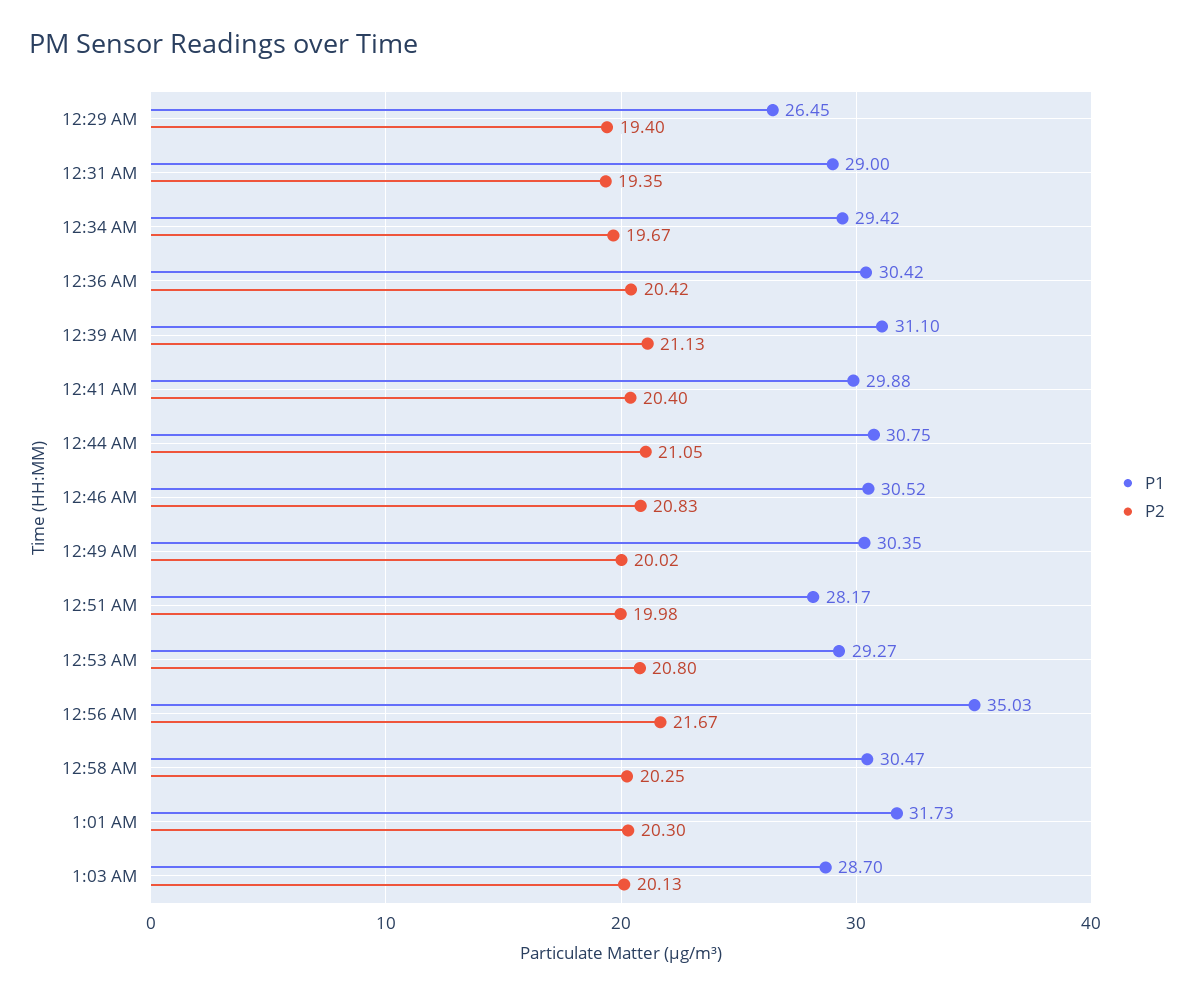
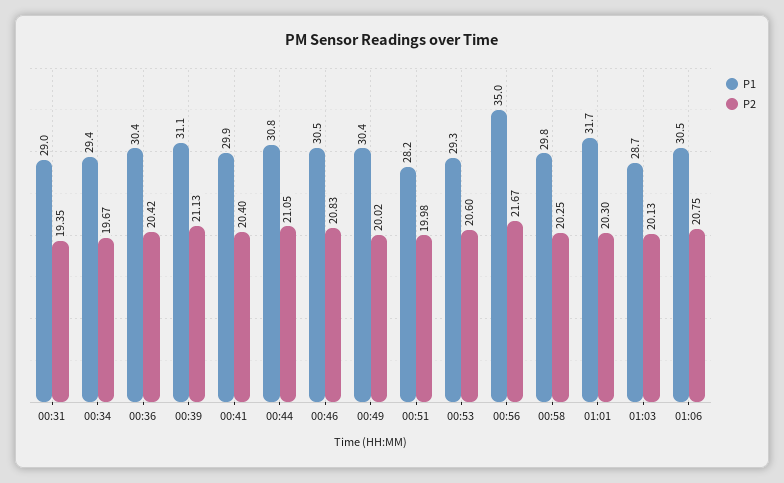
P1, 12:29 AM: 26.45 -> none
P2, 12:29 AM: 19.4 -> none
P2, 12:53 AM: 20.8 -> 20.6
P1, 12:58 AM: 30.47 -> 29.8
P1, 01:06: none -> 30.5
P2, 01:06: none -> 20.75

